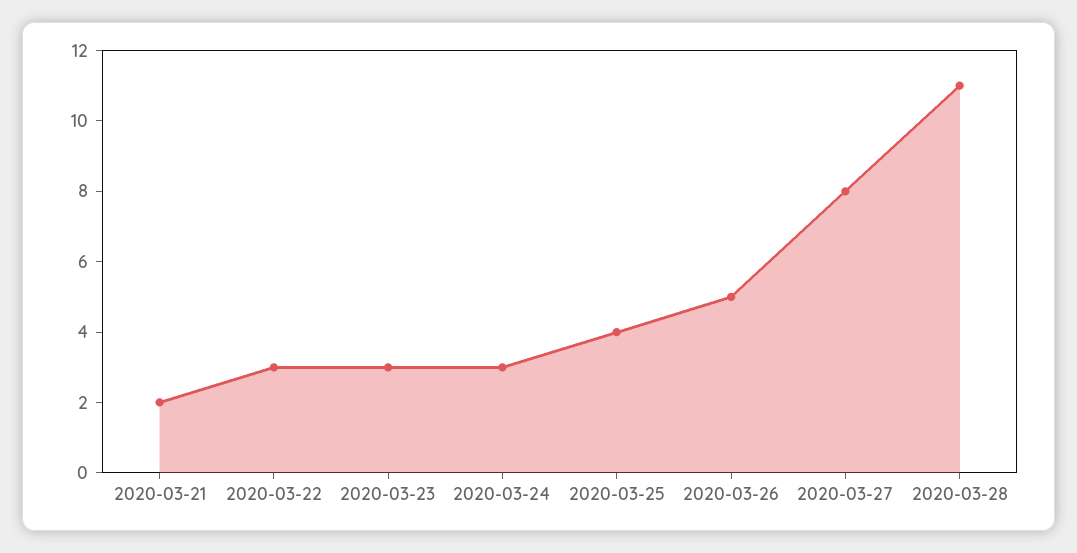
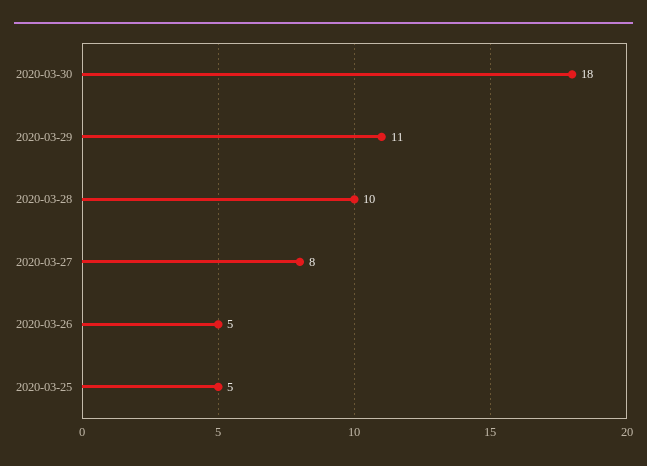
2020-03-21: 2 -> none
2020-03-22: 3 -> none
2020-03-23: 3 -> none
2020-03-24: 3 -> none
2020-03-25: 4 -> 5
2020-03-28: 11 -> 10
2020-03-30: none -> 18
2020-03-29: none -> 11

